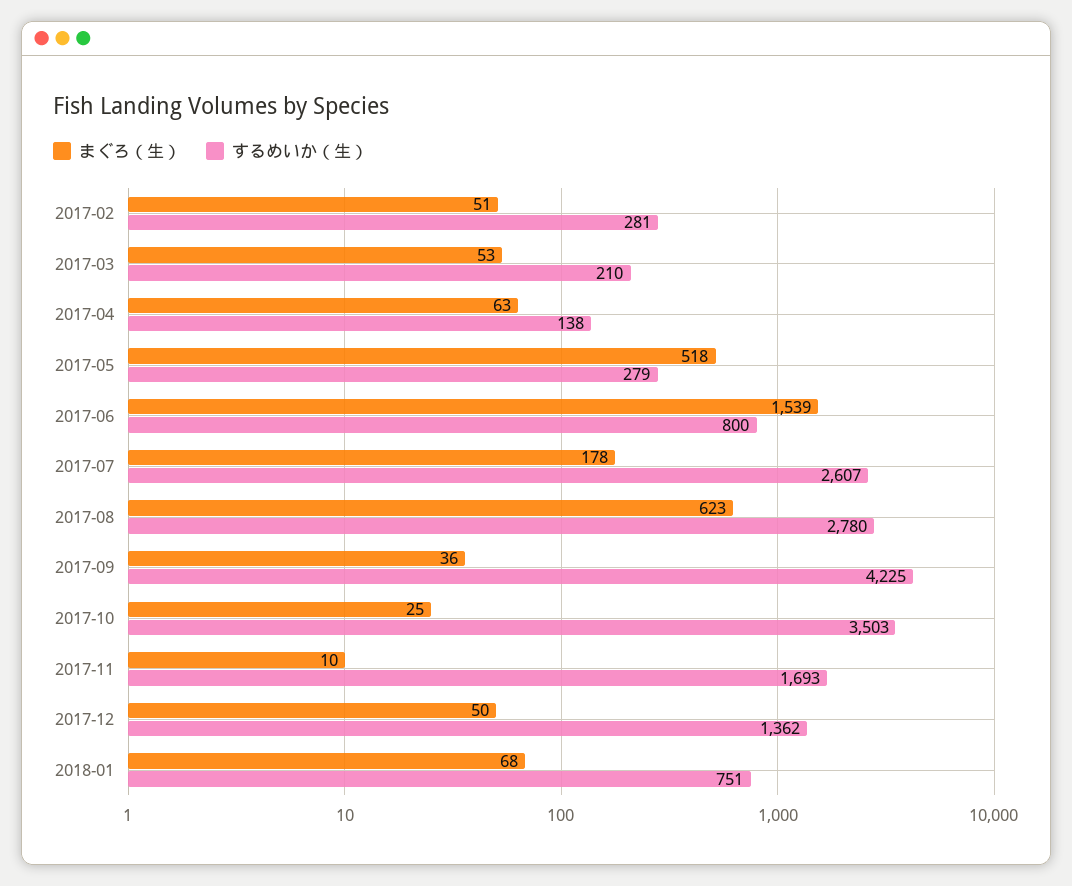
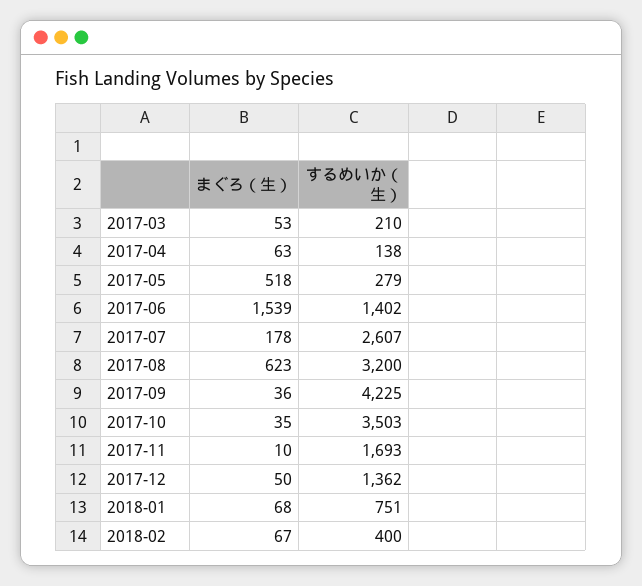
まぐろ（生）, 2017-02: 51 -> none
するめいか（生）, 2017-02: 281 -> none
するめいか（生）, 2017-06: 800 -> 1402
するめいか（生）, 2017-08: 2780 -> 3200
まぐろ（生）, 2017-10: 25 -> 35
まぐろ（生）, 2018-02: none -> 67
するめいか（生）, 2018-02: none -> 400

